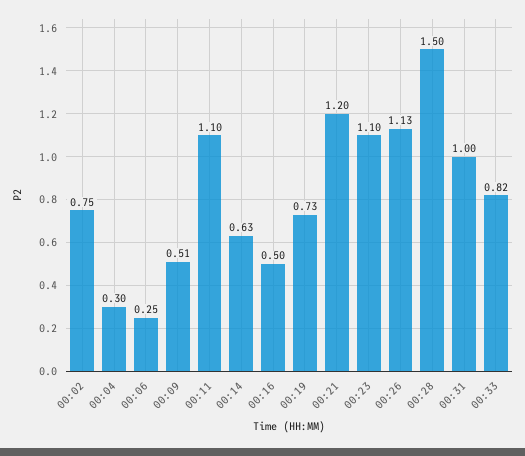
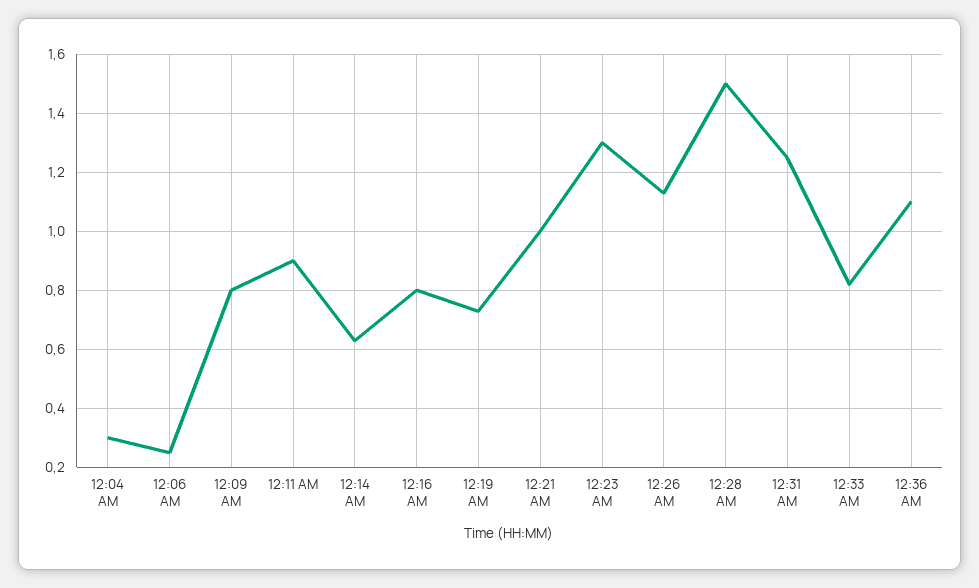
00:02: 0.75 -> none
00:09: 0.51 -> 0.8
00:11: 1.1 -> 0.9
00:16: 0.5 -> 0.8
00:21: 1.2 -> 1
00:23: 1.1 -> 1.3
00:31: 1 -> 1.25
12:36 AM: none -> 1.1

